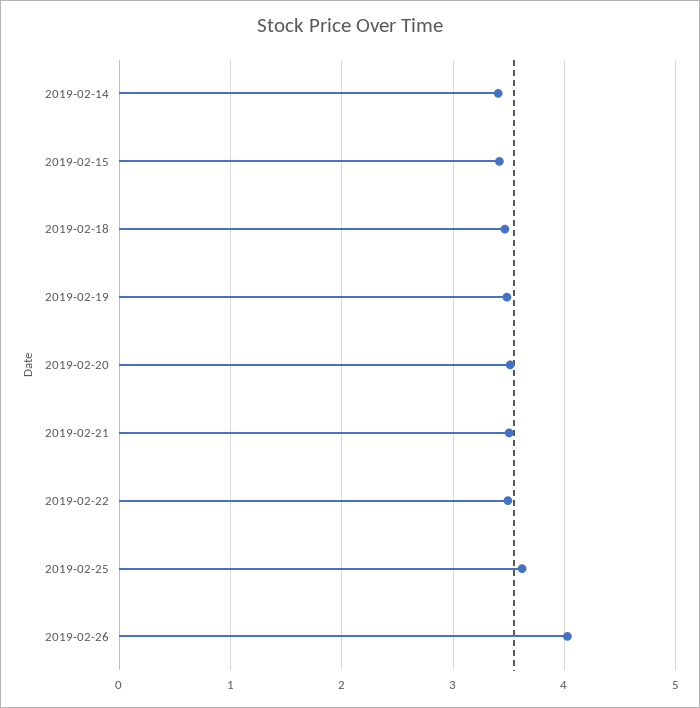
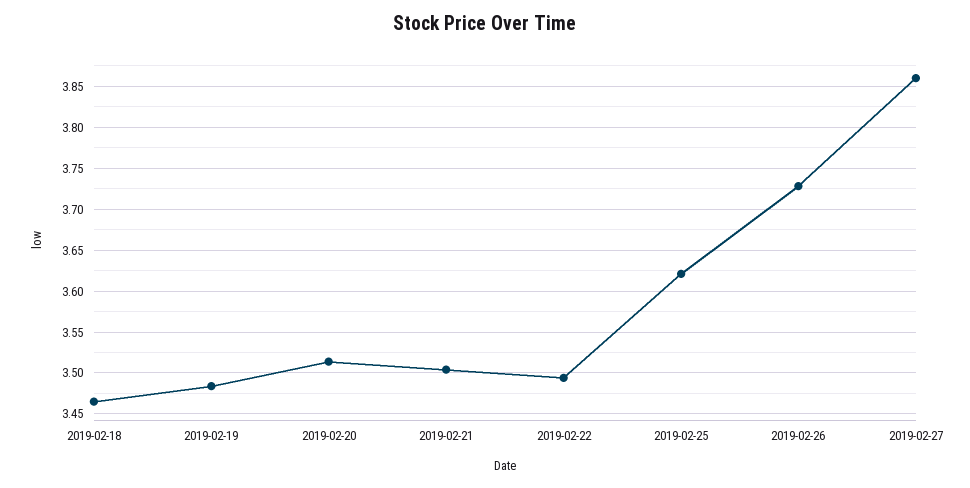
2019-02-14: 3.4 -> none
2019-02-15: 3.4 -> none
2019-02-26: 4 -> 3.73
2019-02-27: none -> 3.86

